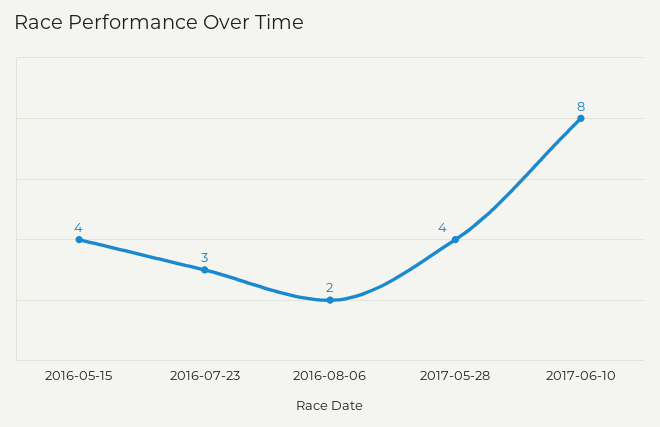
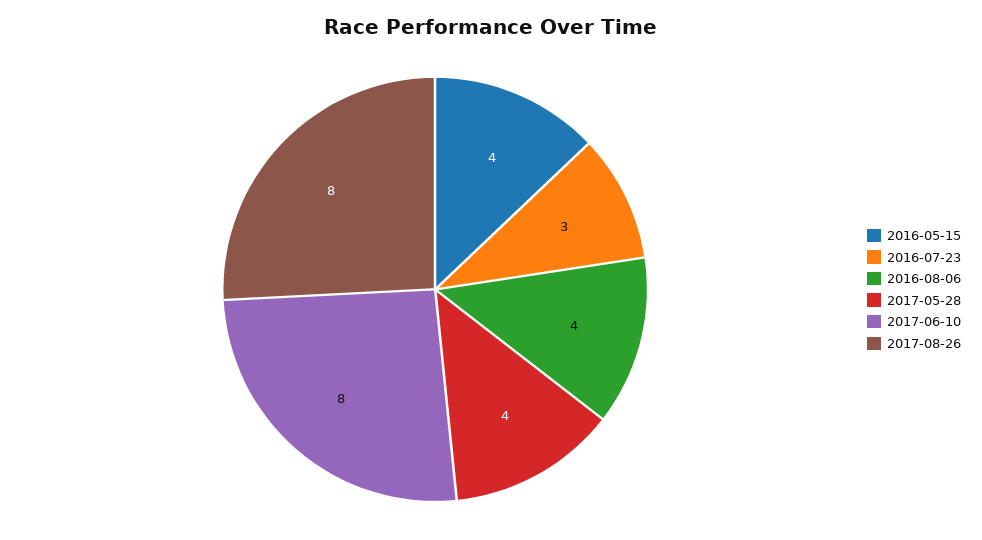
2016-08-06: 2 -> 4
2017-08-26: none -> 8

